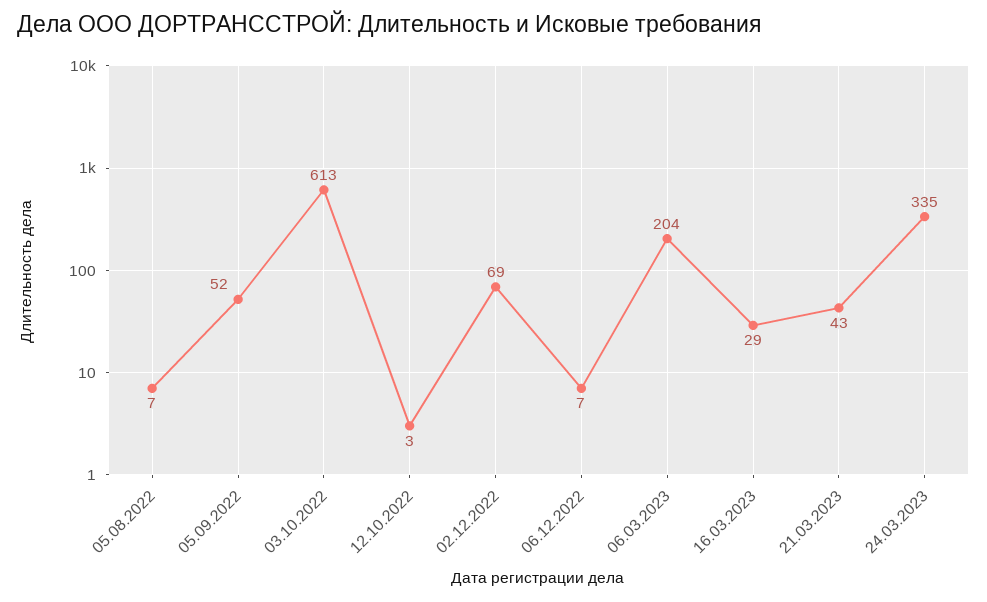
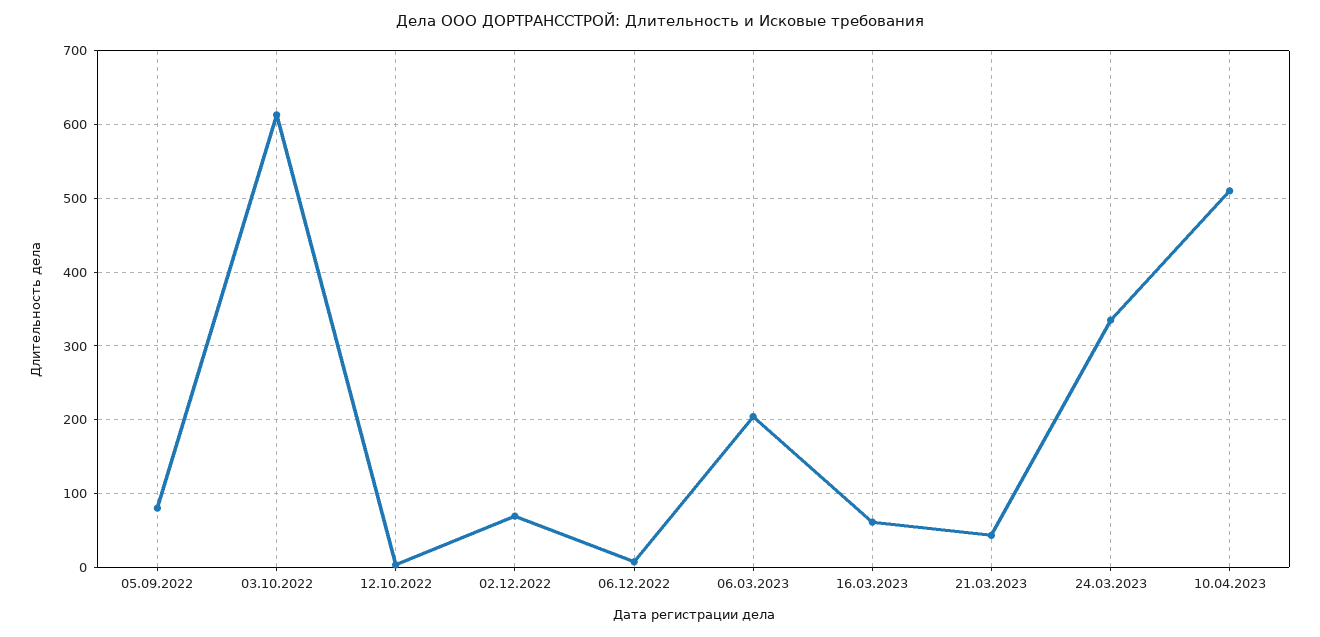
05.08.2022: 7 -> none
05.09.2022: 52 -> 80
16.03.2023: 29 -> 60
10.04.2023: none -> 510

